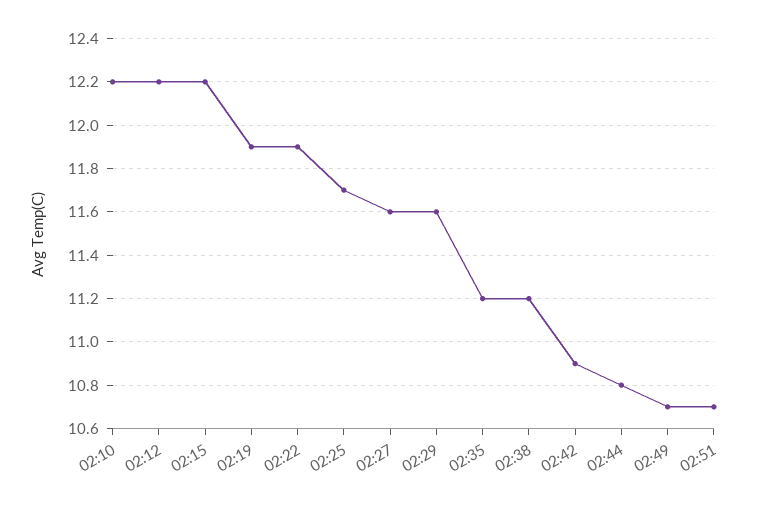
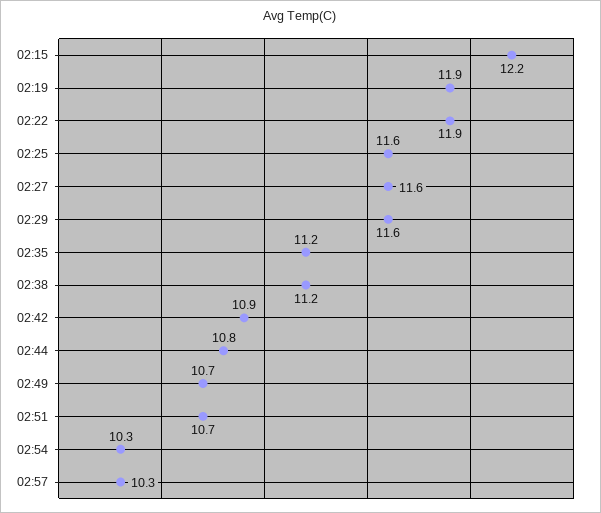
02:10: 12.2 -> none
02:12: 12.2 -> none
02:25: 11.7 -> 11.6
02:54: none -> 10.3
02:57: none -> 10.3

